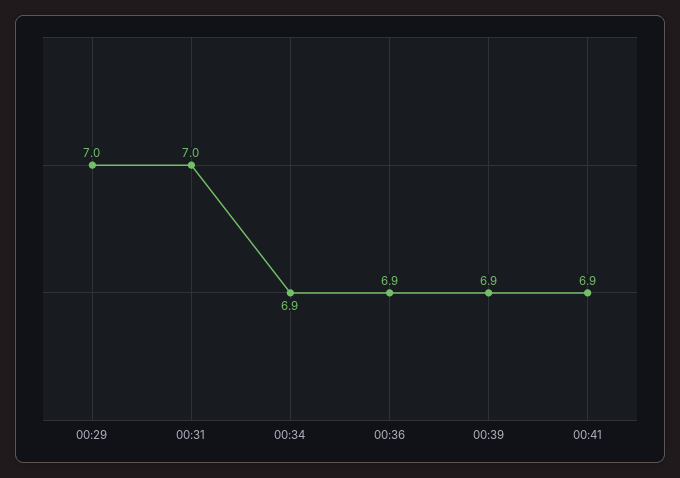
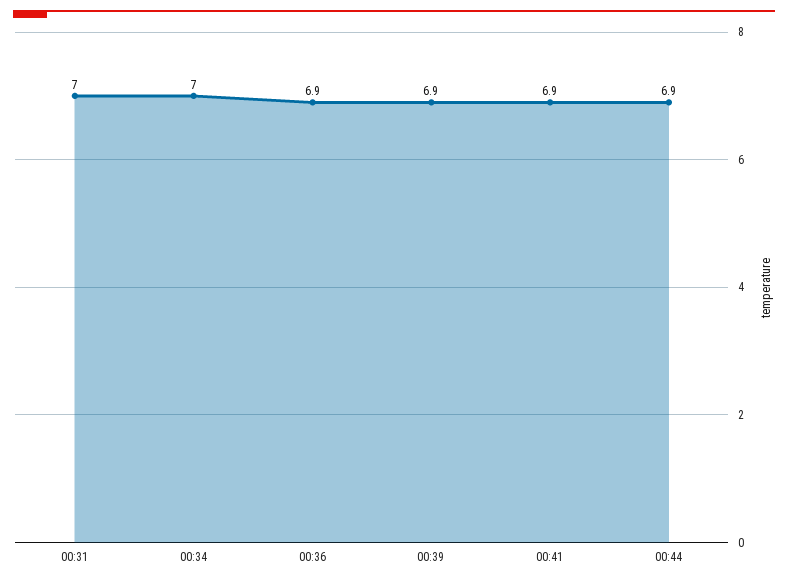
00:29: 7 -> none
00:34: 6.9 -> 7
00:44: none -> 6.9

